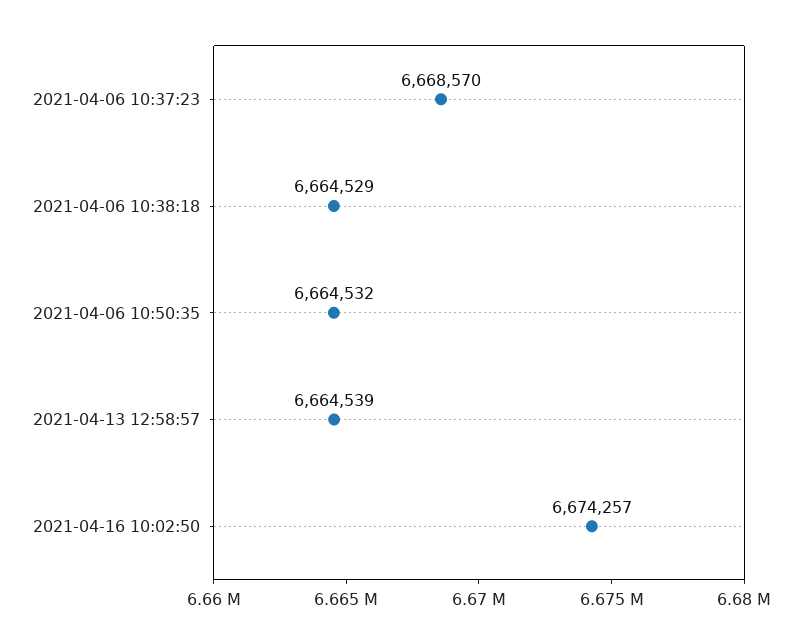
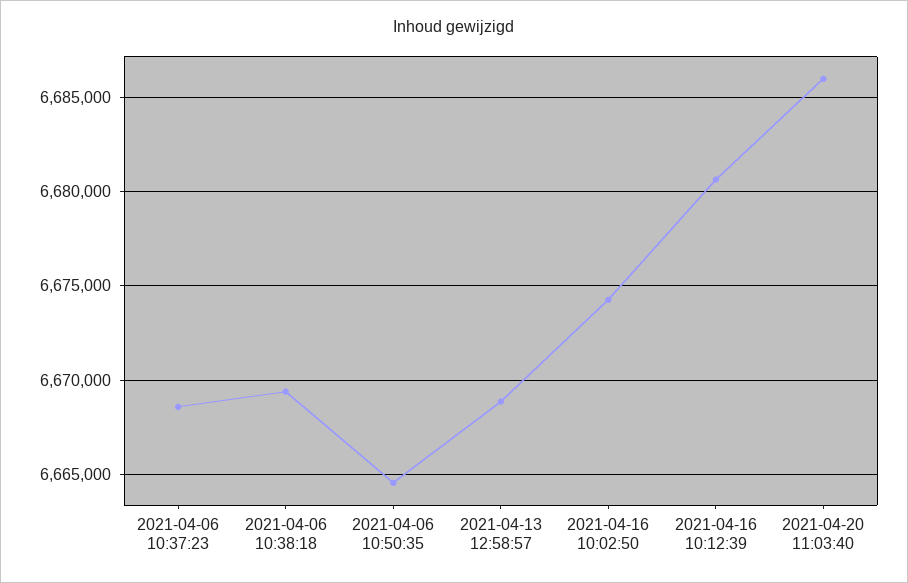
2021-04-06 10:38:18: 6664529 -> 6669500
2021-04-13 12:58:57: 6664539 -> 6669000
2021-04-16 10:12:39: none -> 6680500
2021-04-20 11:03:40: none -> 6686000

